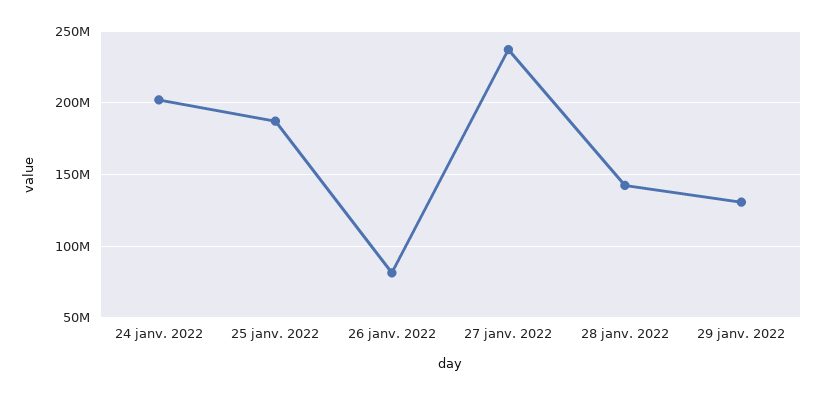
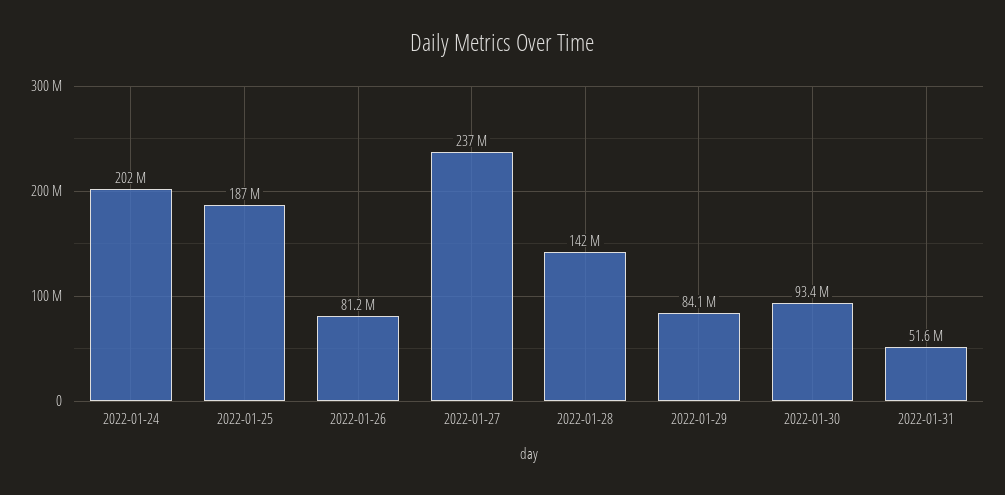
29 janv. 2022: 130000000 -> 84100000
2022-01-30: none -> 93400000
2022-01-31: none -> 51600000

